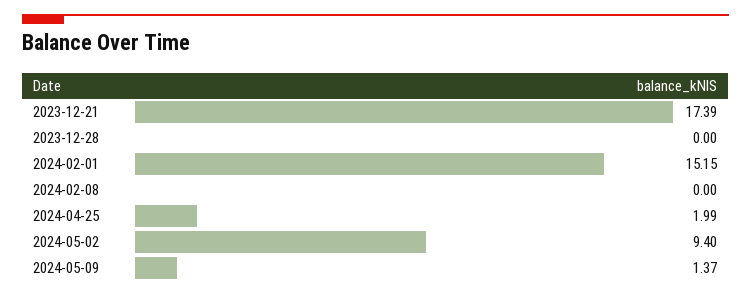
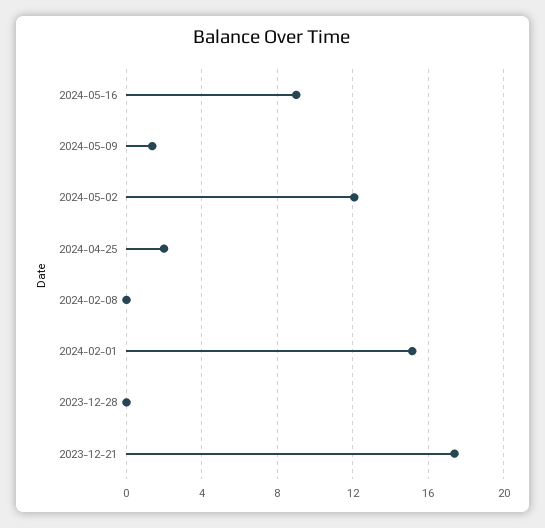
2024-05-02: 9.4 -> 12
2024-05-16: none -> 9

